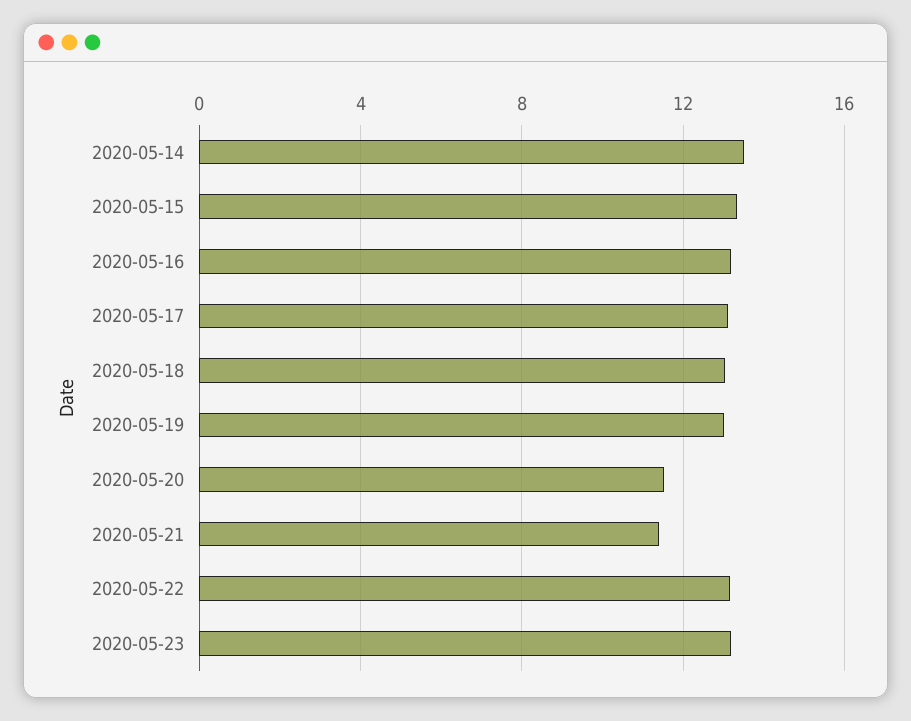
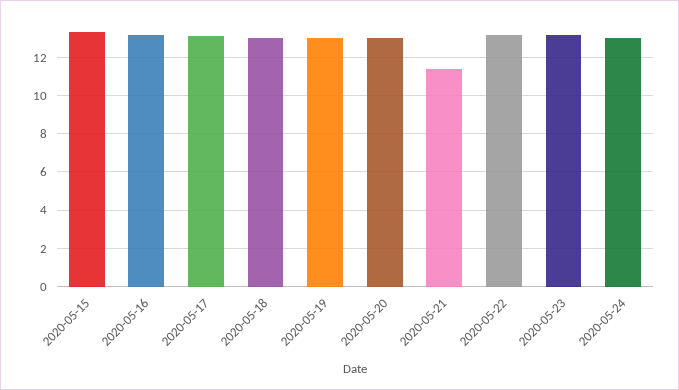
2020-05-14: 13.5 -> none
2020-05-20: 11.5 -> 13
2020-05-24: none -> 13

